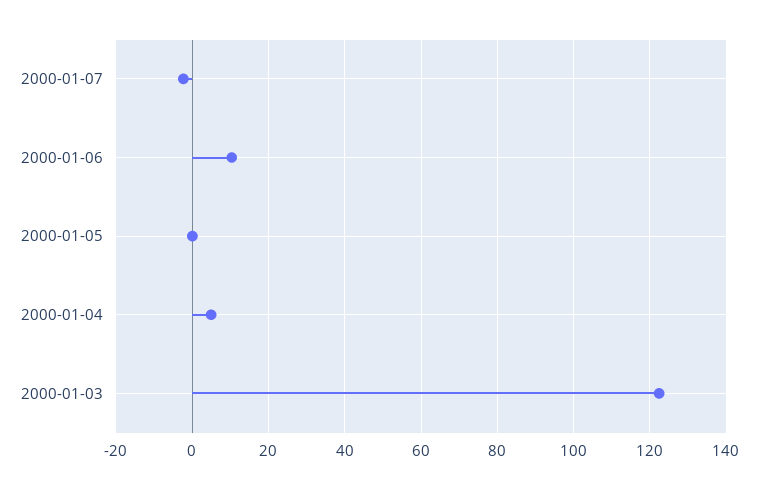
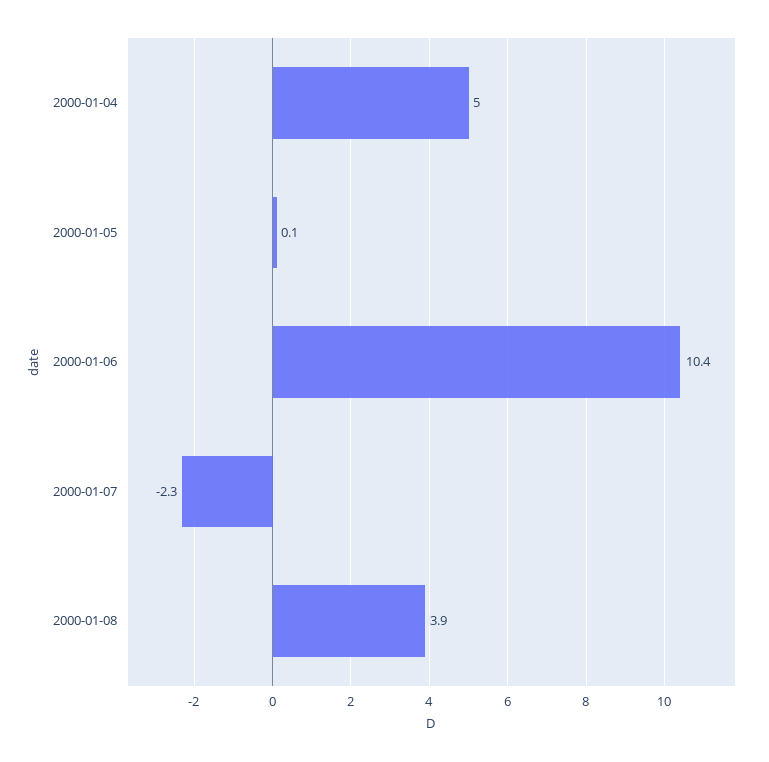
2000-01-03: 122 -> none
2000-01-08: none -> 3.9

